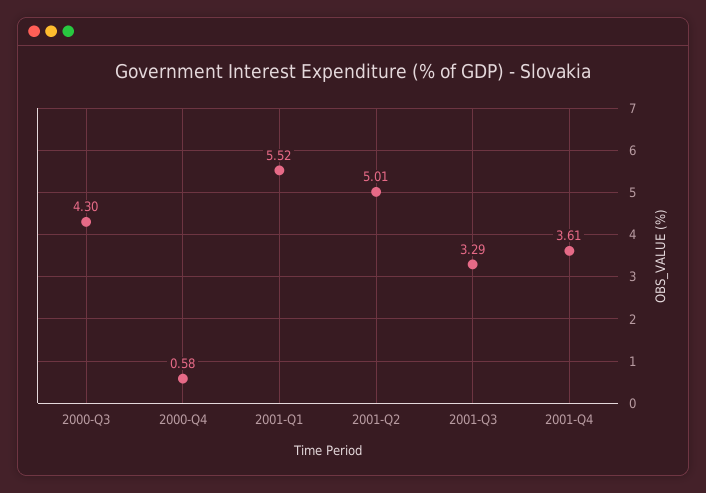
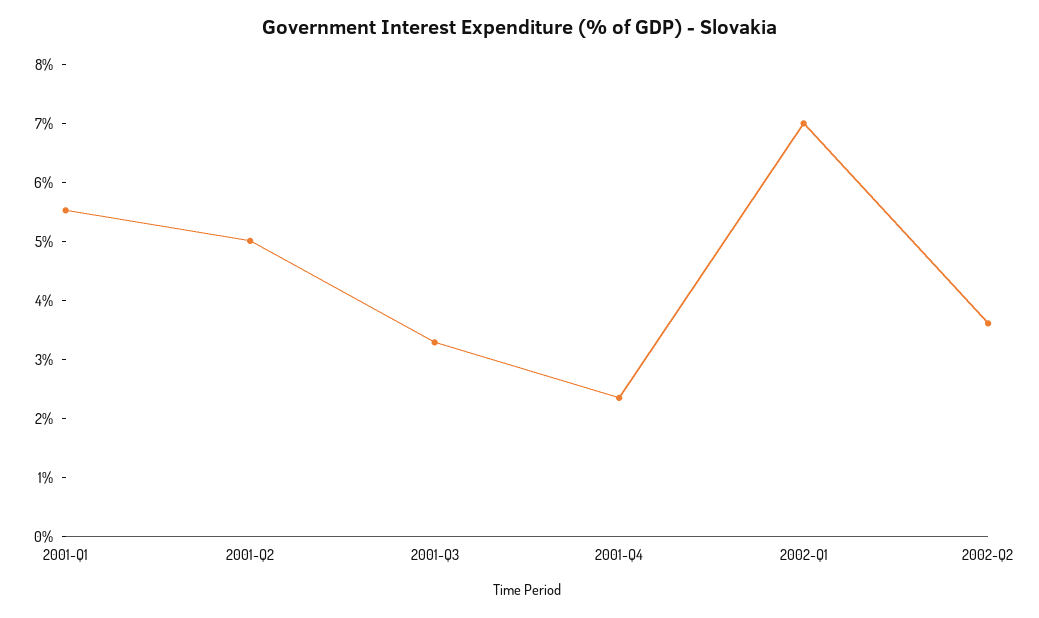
2000-Q3: 4.3 -> none
2000-Q4: 0.58 -> none
2001-Q4: 3.61 -> 2.4
2002-Q1: none -> 7
2002-Q2: none -> 3.6

